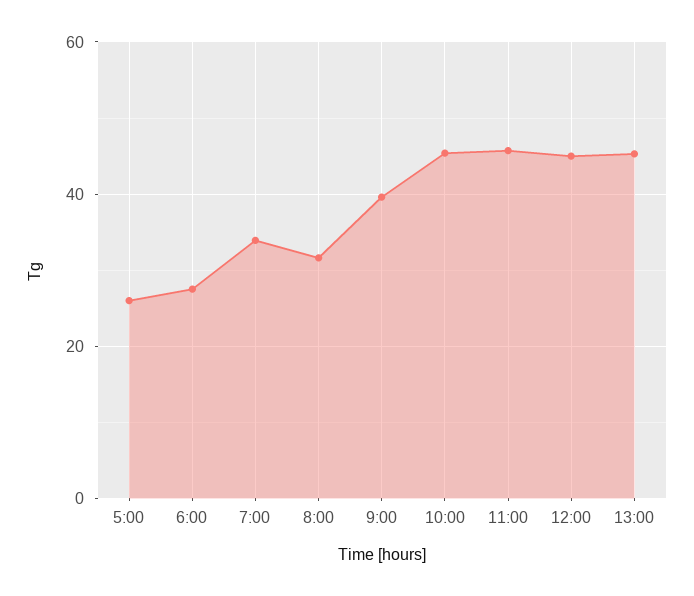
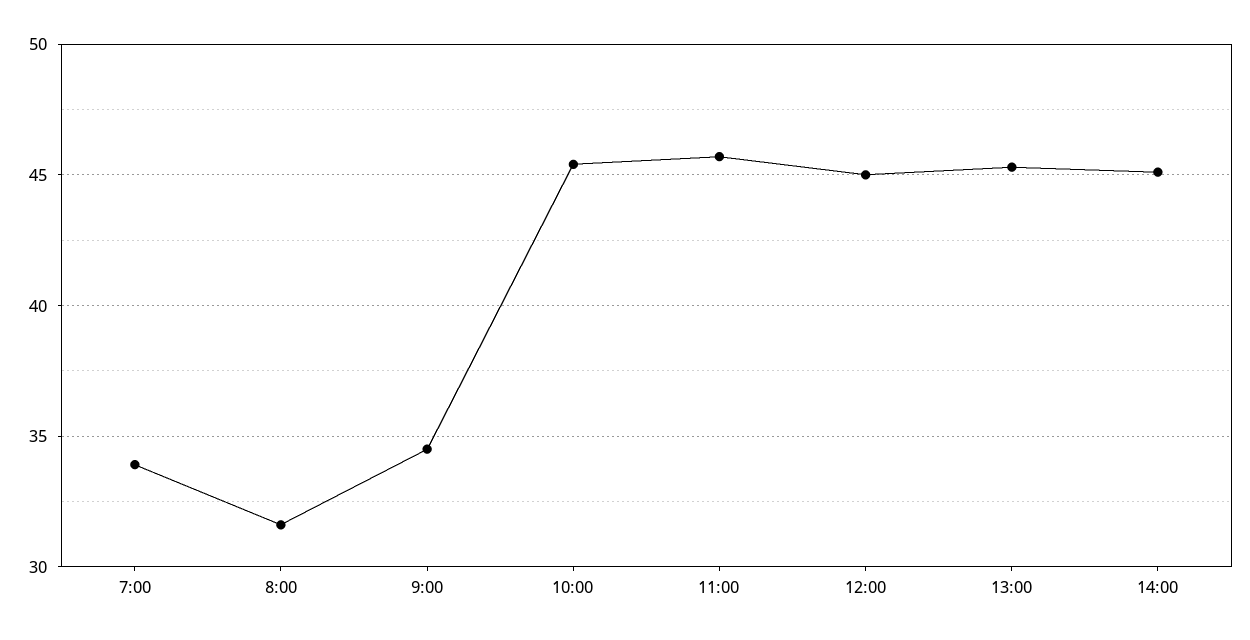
5:00: 26 -> none
6:00: 28 -> none
9:00: 40 -> 34.5
14:00: none -> 45

